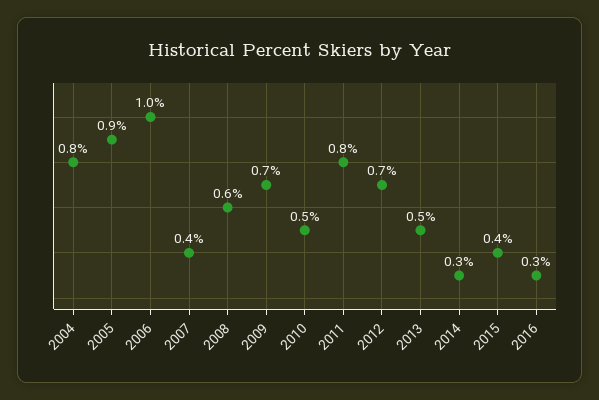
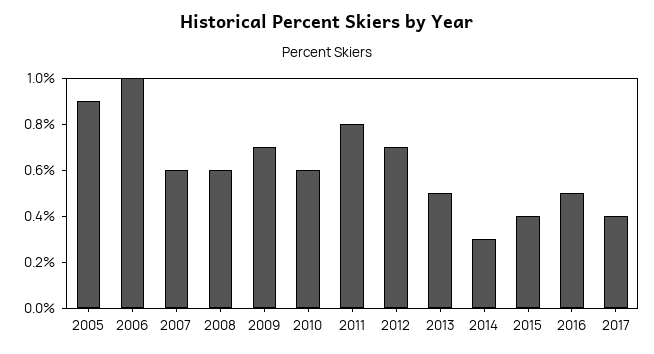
2004: 0.8 -> none
2007: 0.4 -> 0.6
2010: 0.5 -> 0.6
2016: 0.3 -> 0.5
2017: none -> 0.4

